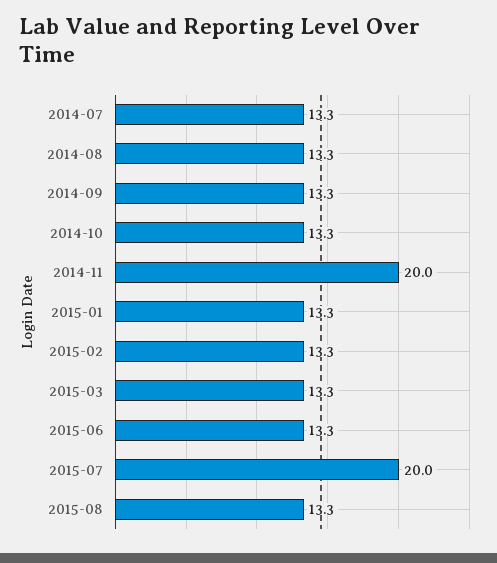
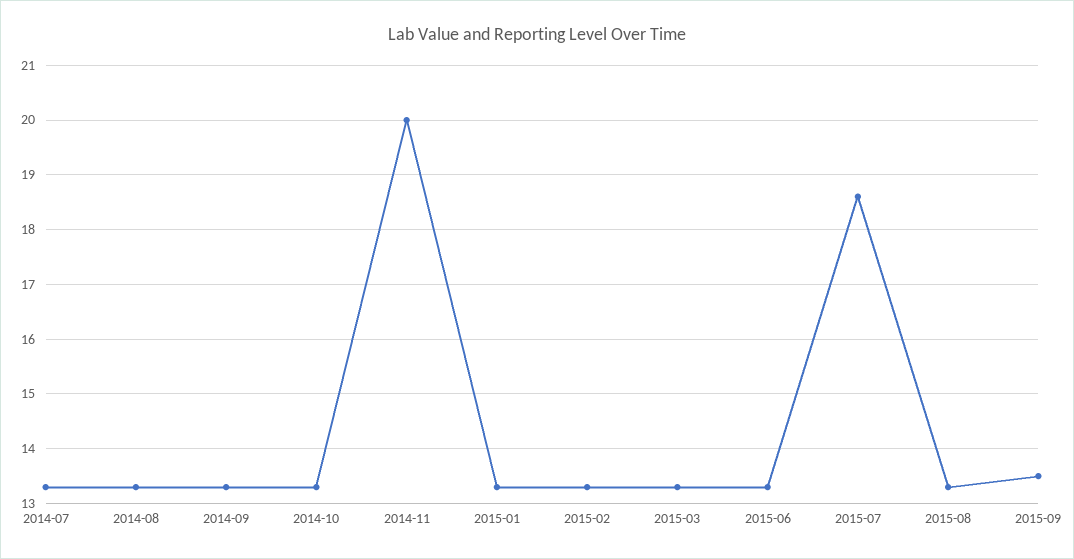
2015-07: 20 -> 18.5
2015-09: none -> 13.5

